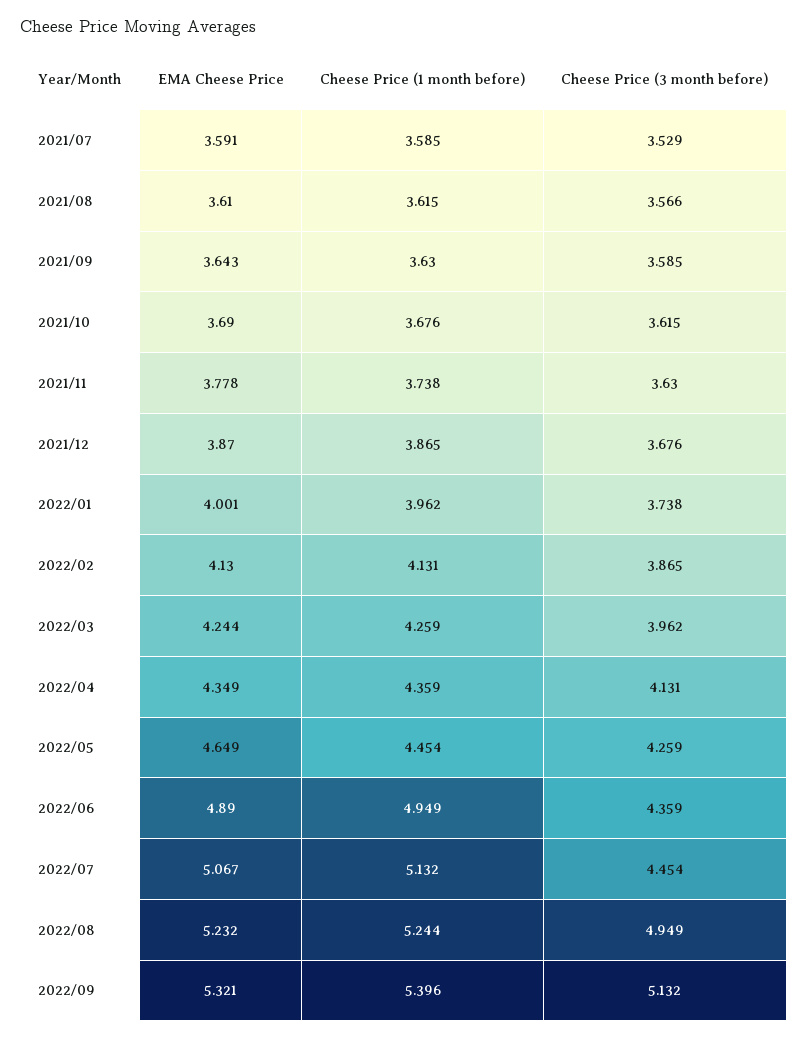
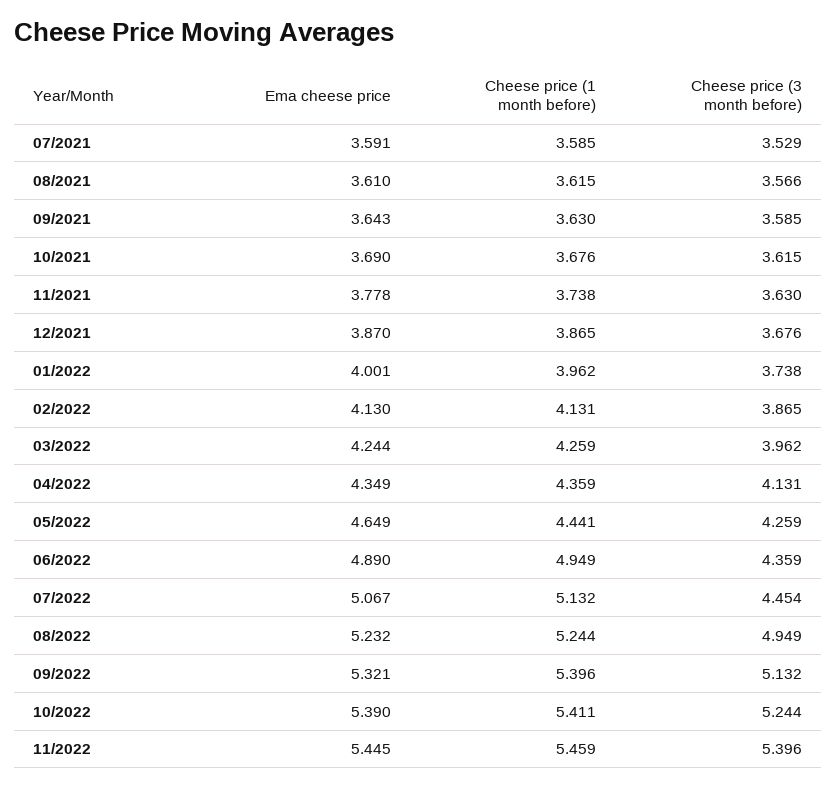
Cheese Price (1 month before), 2022/05: 4.454 -> 4.441
EMA Cheese Price, 10/2022: none -> 5.39
Cheese Price (1 month before), 10/2022: none -> 5.411
Cheese Price (3 month before), 10/2022: none -> 5.244
EMA Cheese Price, 11/2022: none -> 5.445
Cheese Price (1 month before), 11/2022: none -> 5.459
Cheese Price (3 month before), 11/2022: none -> 5.396

